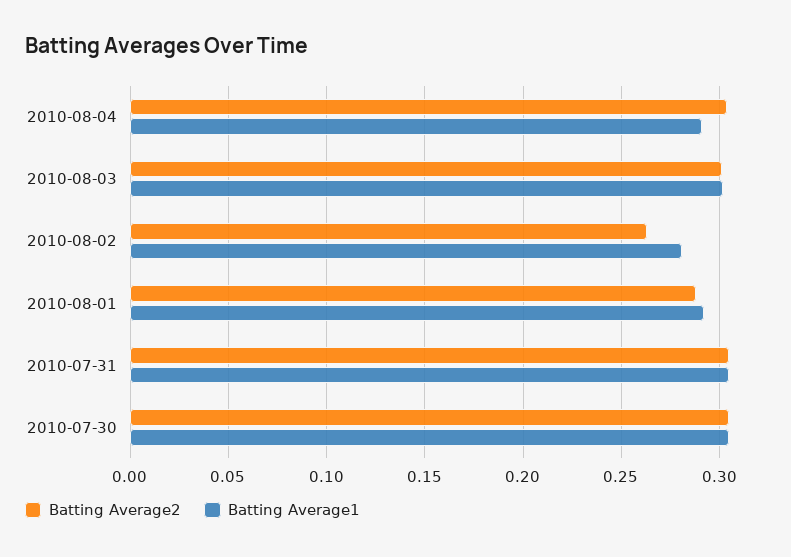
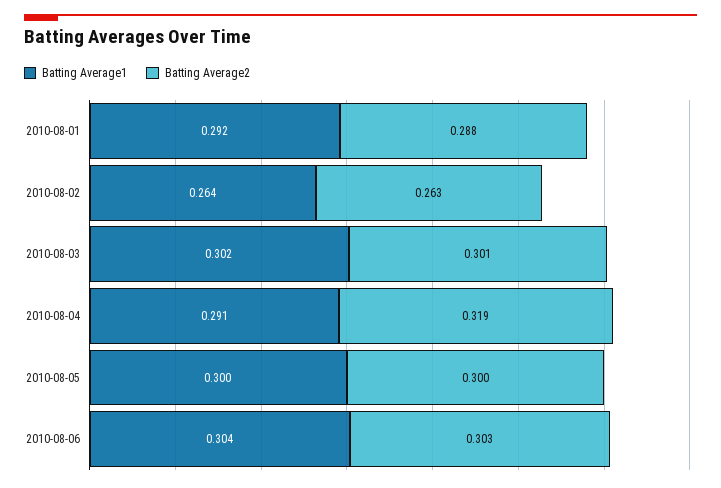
Batting Average2, 2010-08-04: 0.305 -> 0.319
Batting Average1, 2010-08-02: 0.28 -> 0.264
Batting Average2, 2010-07-31: 0.305 -> none
Batting Average1, 2010-07-31: 0.305 -> none
Batting Average2, 2010-07-30: 0.305 -> none
Batting Average1, 2010-07-30: 0.305 -> none
Batting Average1, 2010-08-05: none -> 0.3
Batting Average2, 2010-08-05: none -> 0.3
Batting Average1, 2010-08-06: none -> 0.304
Batting Average2, 2010-08-06: none -> 0.303

